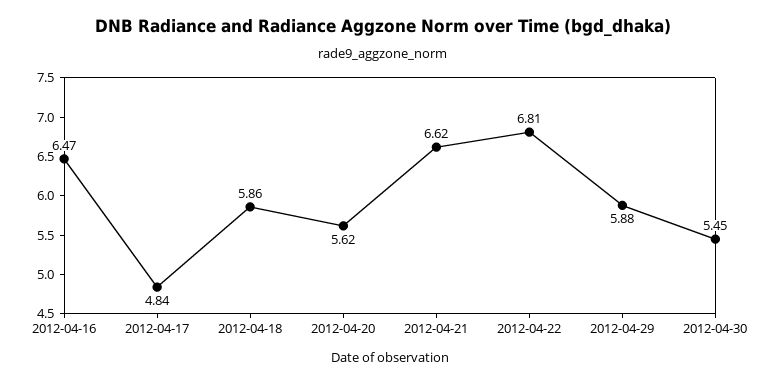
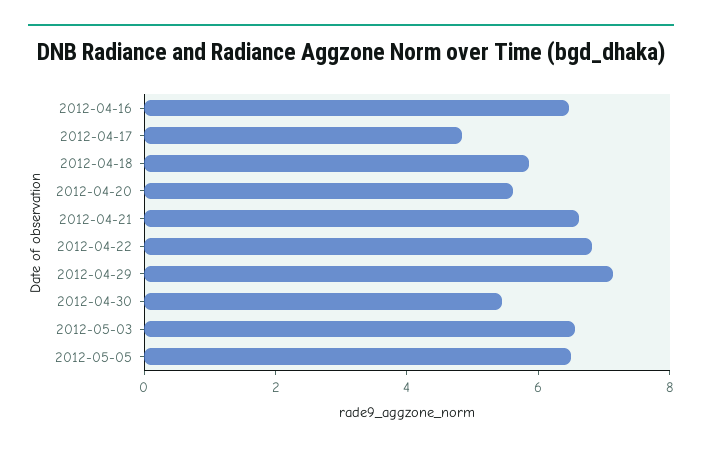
2012-04-29: 5.88 -> 7
2012-05-03: none -> 6.5
2012-05-05: none -> 6.5

